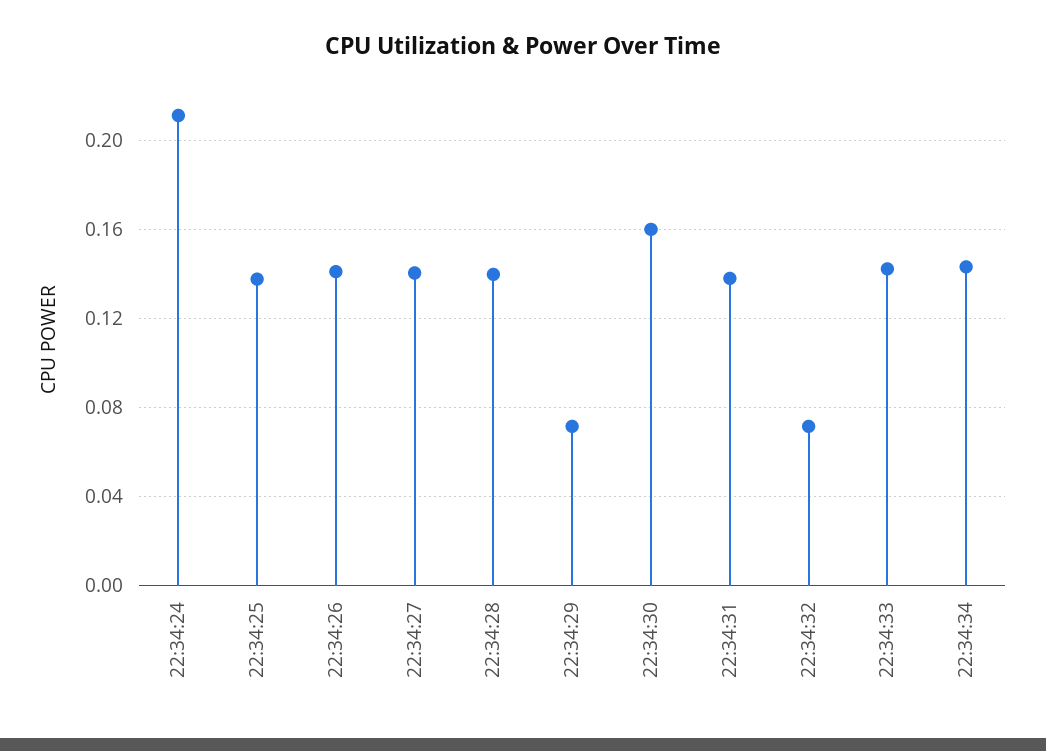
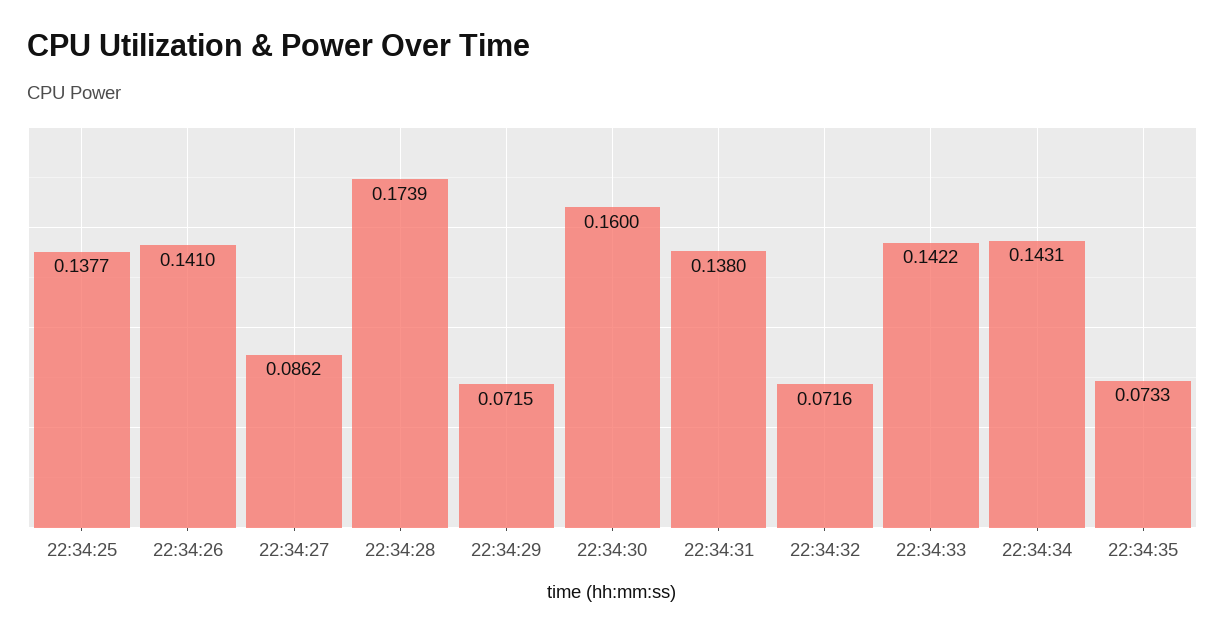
22:34:24: 0.21 -> none
22:34:27: 0.14 -> 0.0862
22:34:28: 0.14 -> 0.1739
22:34:35: none -> 0.0733

